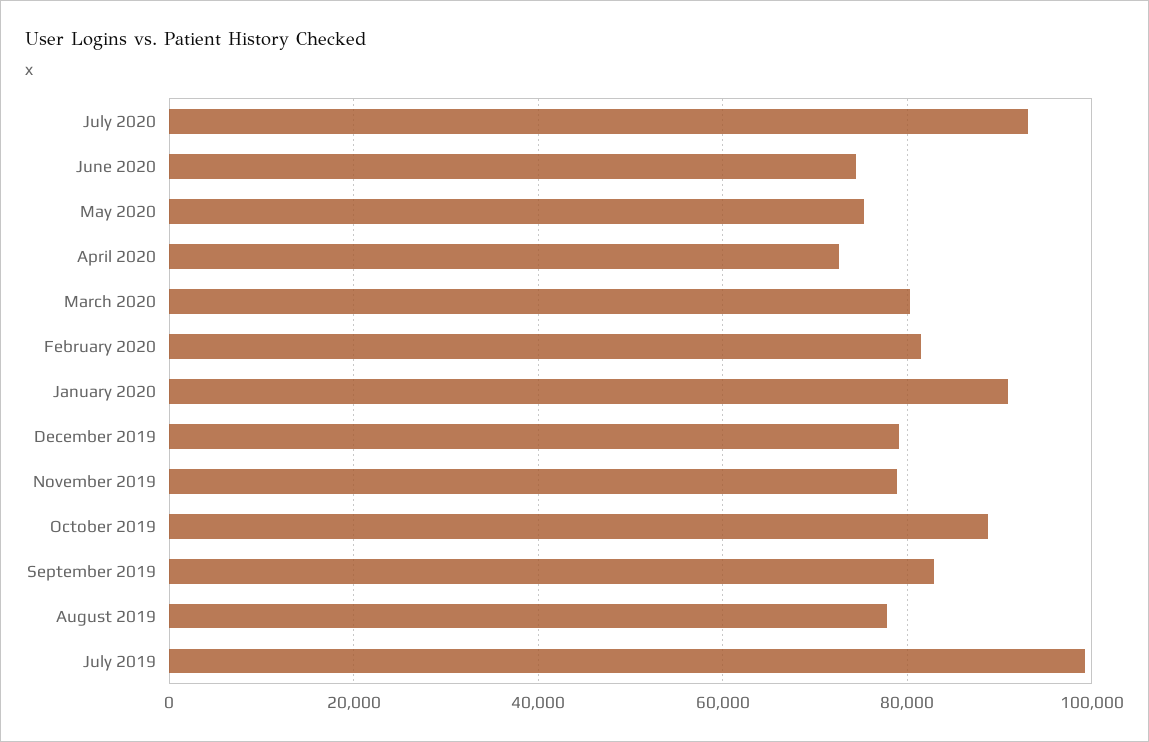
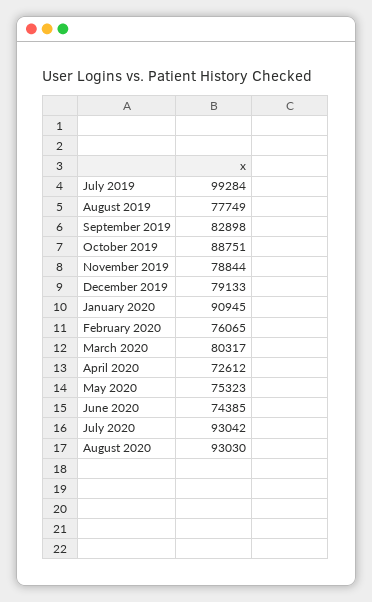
February 2020: 82000 -> 76065
August 2020: none -> 93030

